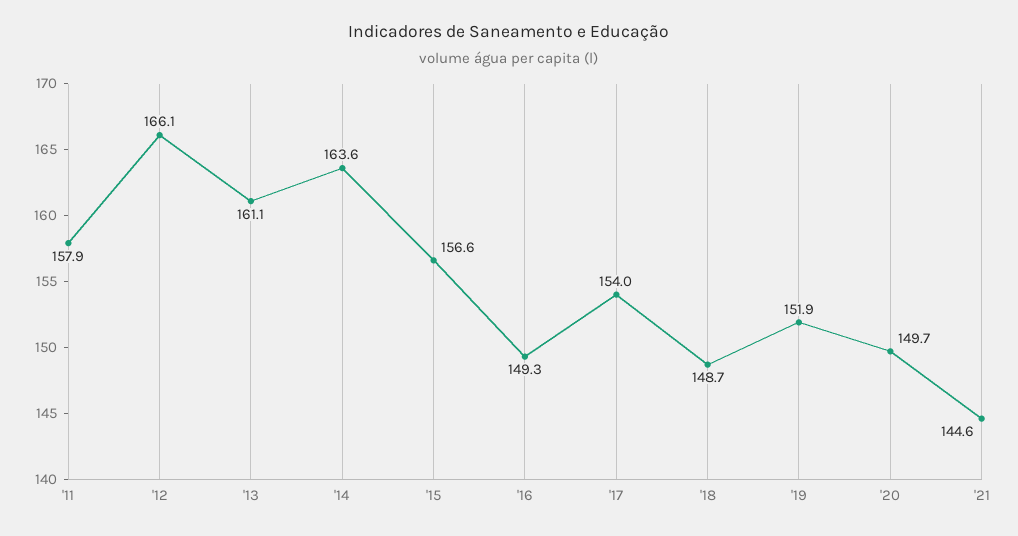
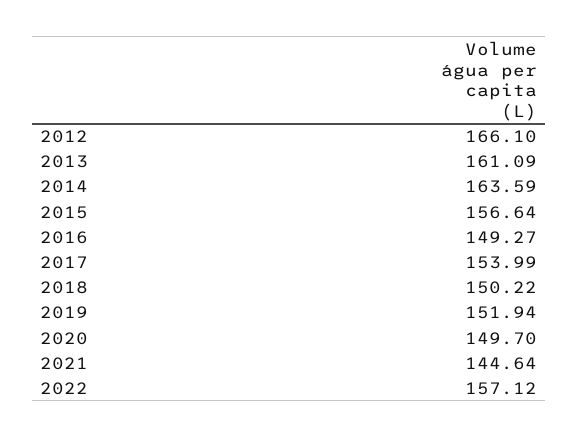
'11: 157.9 -> none
'18: 148.7 -> 150.22
2022: none -> 157.12

